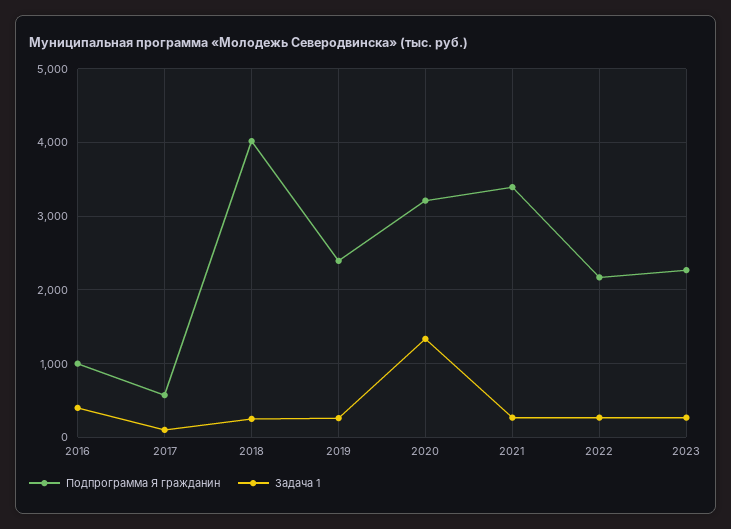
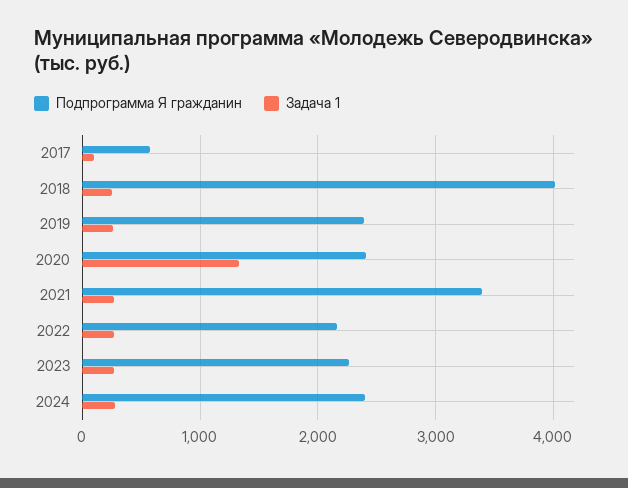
Подпрограмма Я гражданин, 2016: 1000 -> none
Задача 1, 2016: 400 -> none
Подпрограмма Я гражданин, 2020: 3200 -> 2400
Подпрограмма Я гражданин, 2024: none -> 2400
Задача 1, 2024: none -> 300

